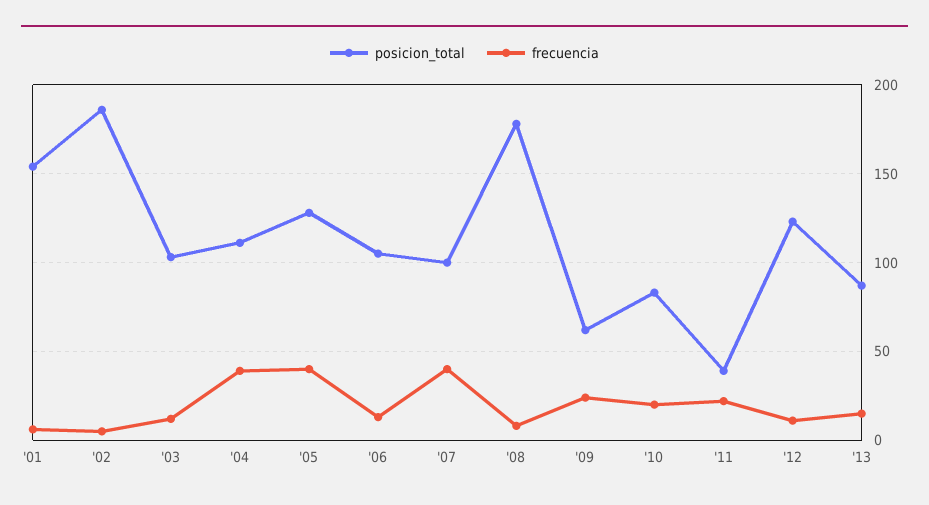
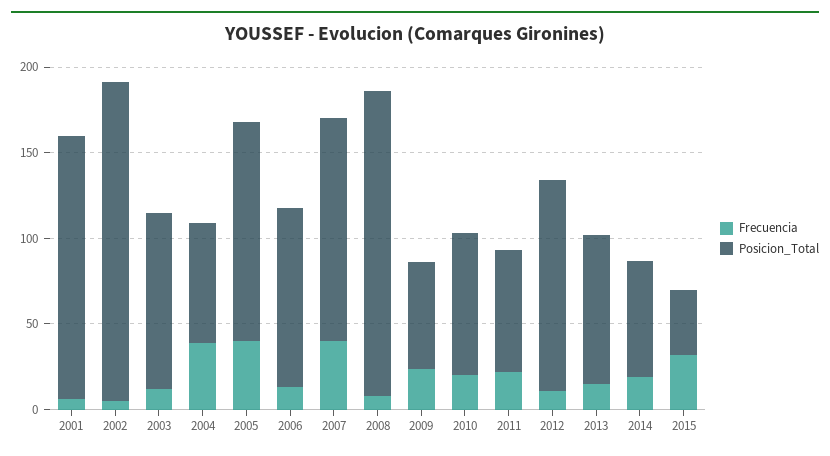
posicion_total, '04: 110 -> 70
posicion_total, '07: 100 -> 130
posicion_total, '11: 40 -> 70
frecuencia, 2014: none -> 20
posicion_total, 2014: none -> 70
frecuencia, 2015: none -> 30
posicion_total, 2015: none -> 40

